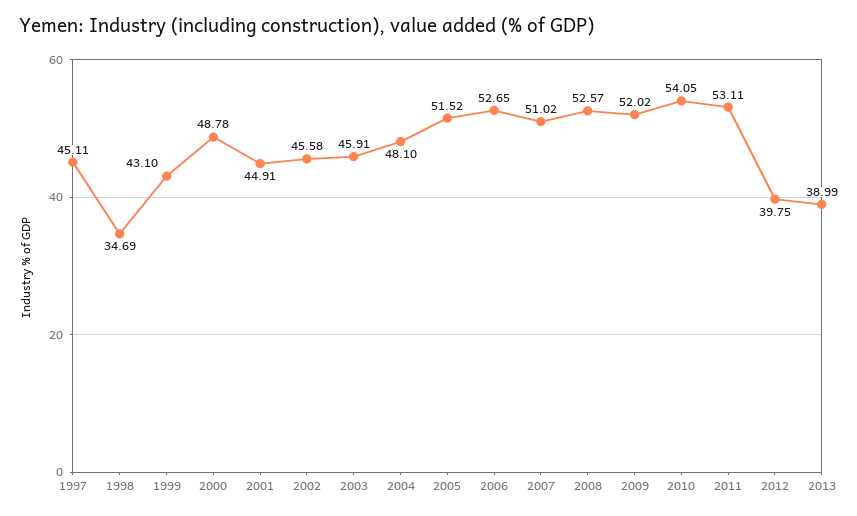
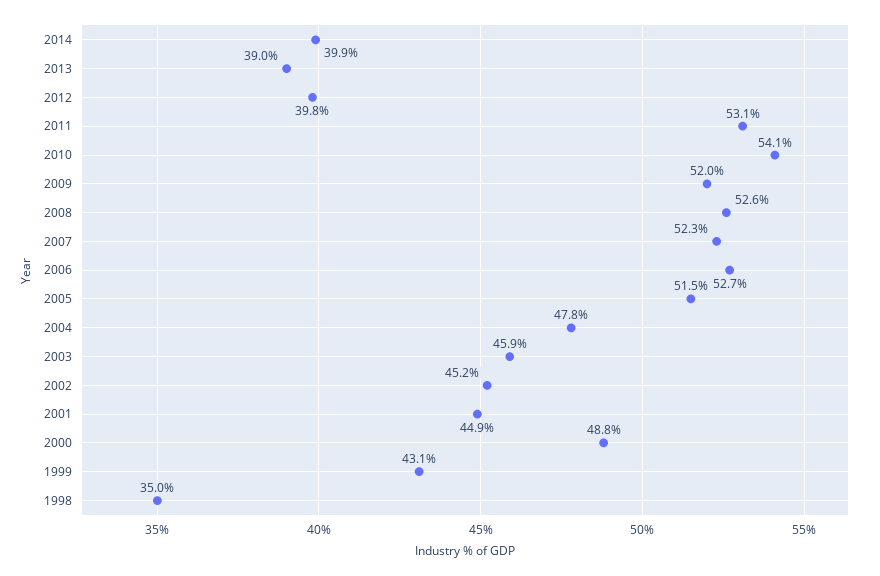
1997: 45.11 -> none
1998: 34.69 -> 35
2002: 45.58 -> 45.2
2004: 48.1 -> 47.8
2007: 51.02 -> 52.3
2014: none -> 39.9

